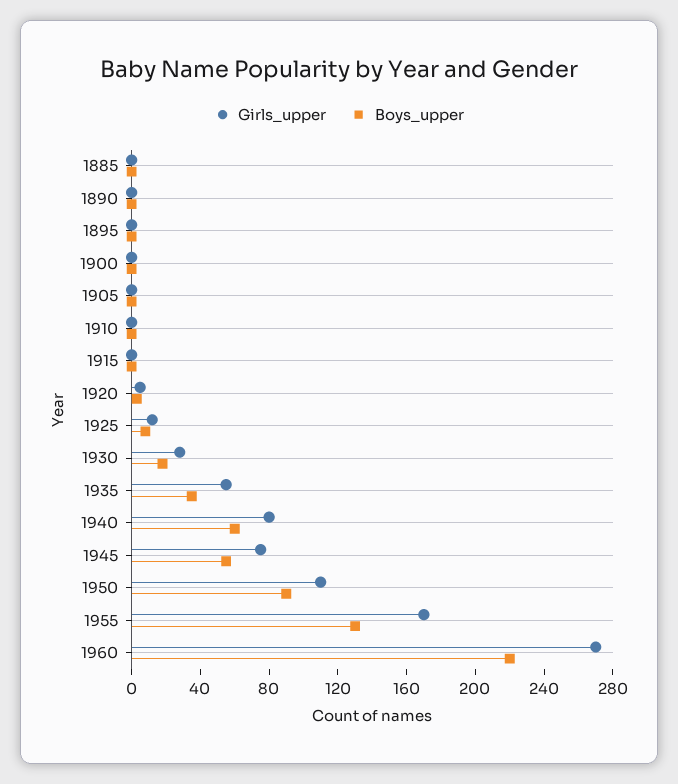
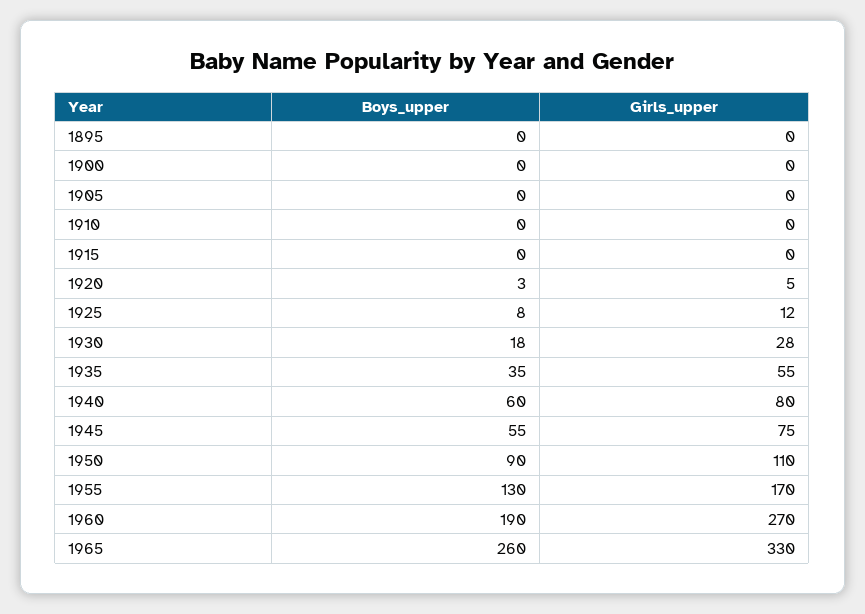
Girls_upper, 1885: 0 -> none
Boys_upper, 1885: 0 -> none
Girls_upper, 1890: 0 -> none
Boys_upper, 1890: 0 -> none
Boys_upper, 1960: 220 -> 190
Boys_upper, 1965: none -> 260
Girls_upper, 1965: none -> 330

